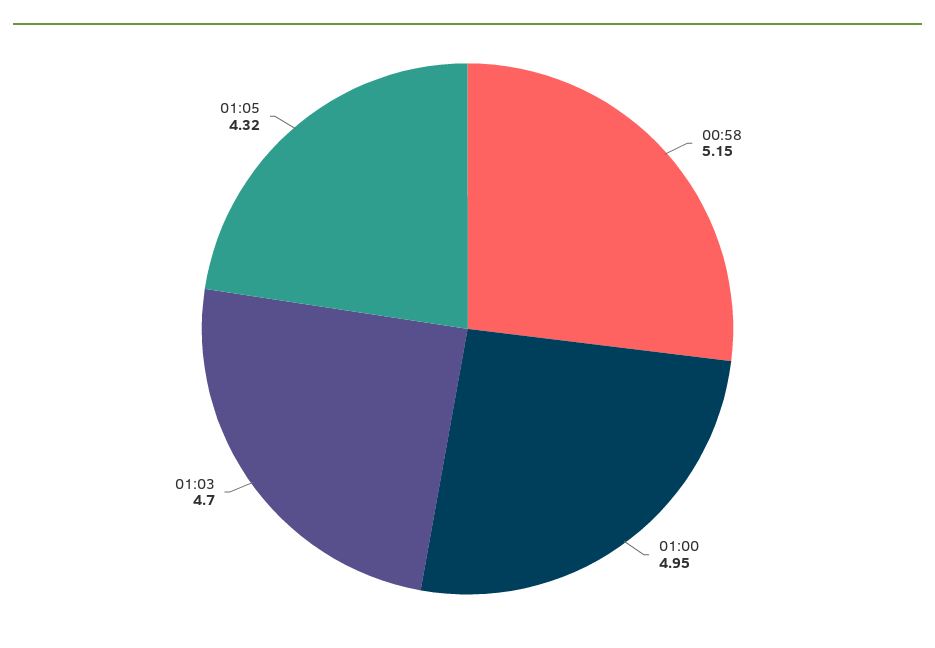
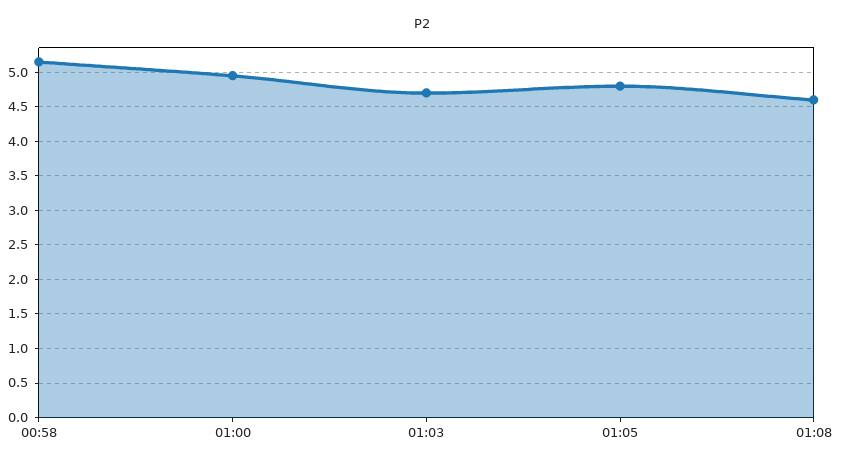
01:05: 4.32 -> 4.8
01:08: none -> 4.6

